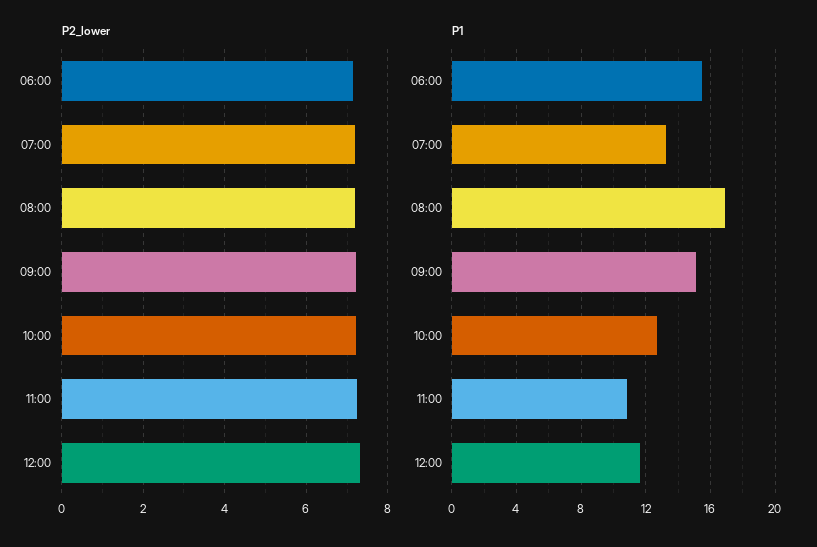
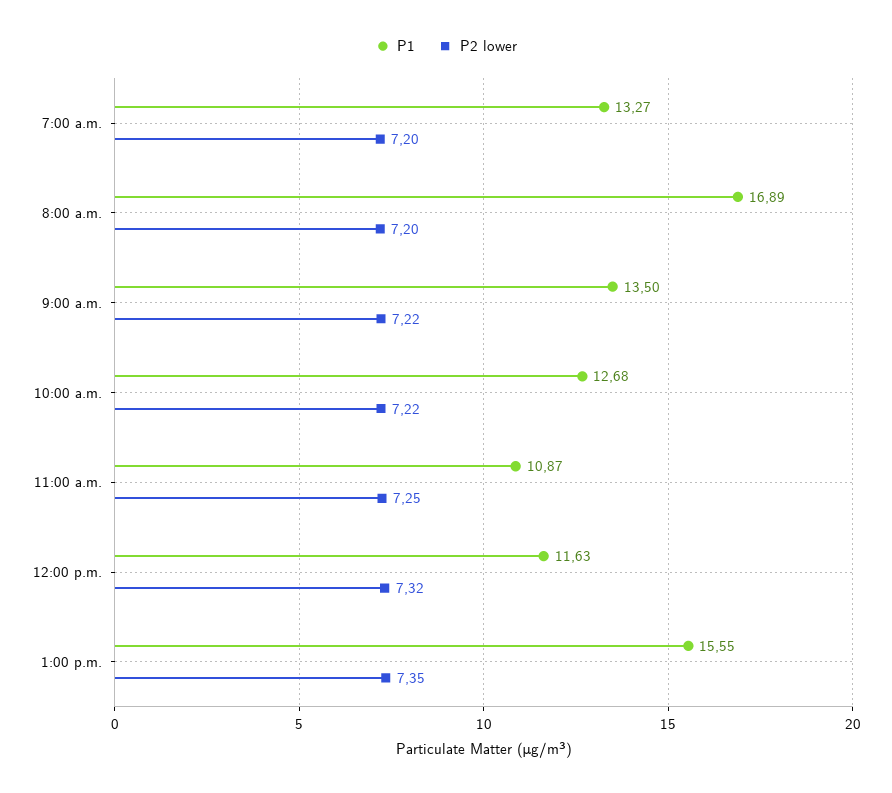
P2_lower, 06:00: 7.2 -> none
P1, 06:00: 15.5 -> none
P1, 09:00: 15 -> 13.5
P1, 1:00 p.m.: none -> 15.55
P2_lower, 1:00 p.m.: none -> 7.35

